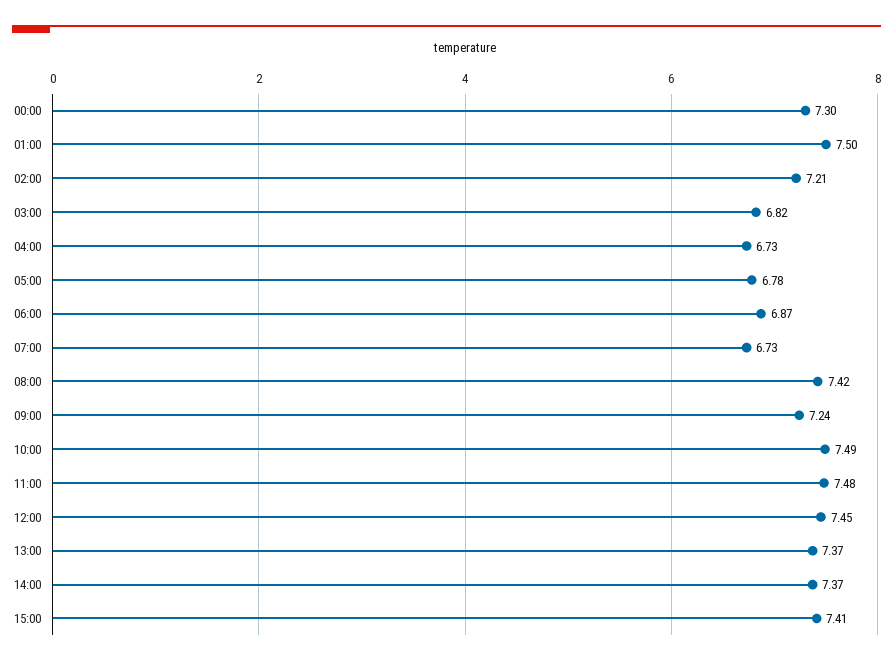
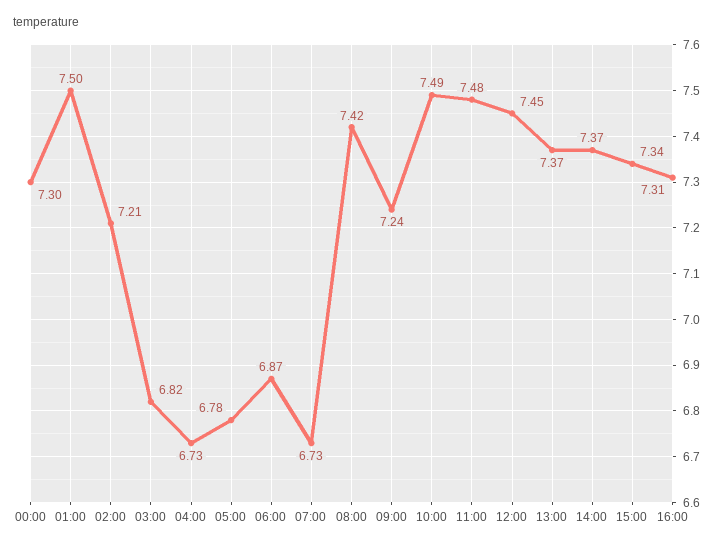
15:00: 7.41 -> 7.34
16:00: none -> 7.31

